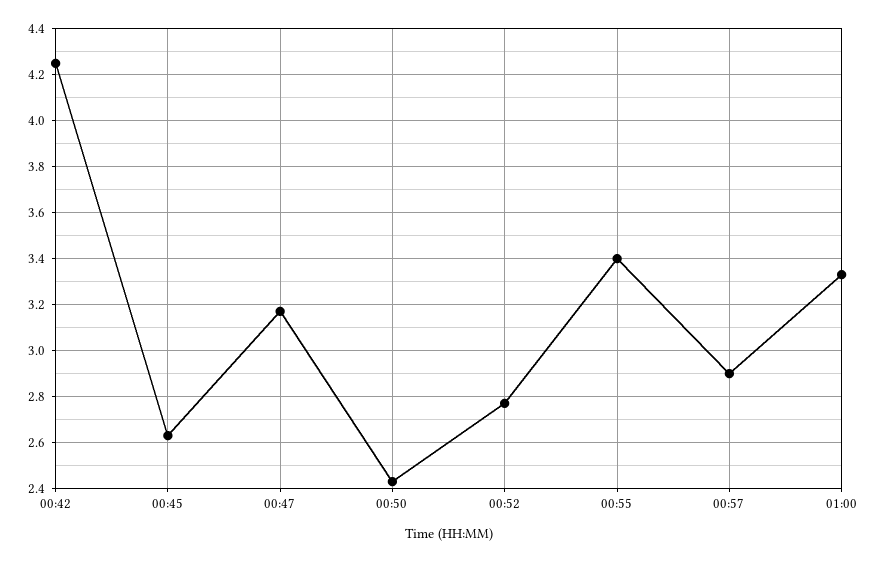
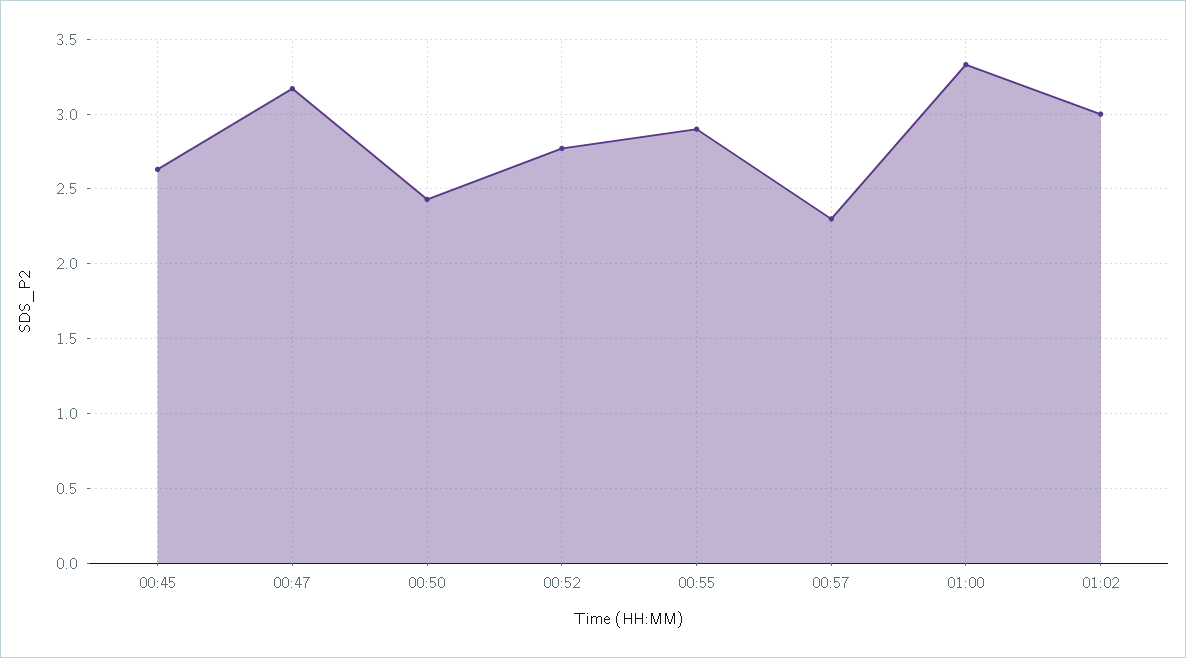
00:42: 4.25 -> none
00:55: 3.4 -> 2.9
00:57: 2.9 -> 2.3
01:02: none -> 3

